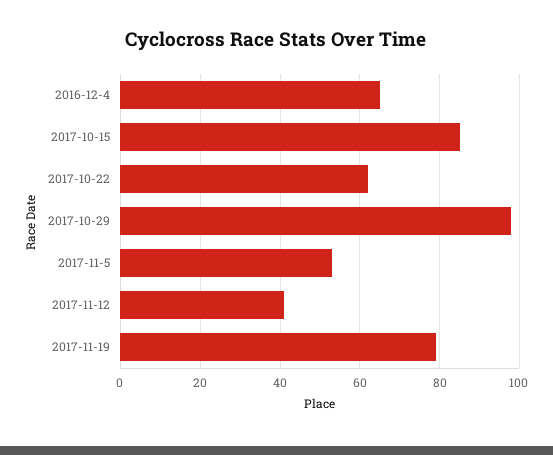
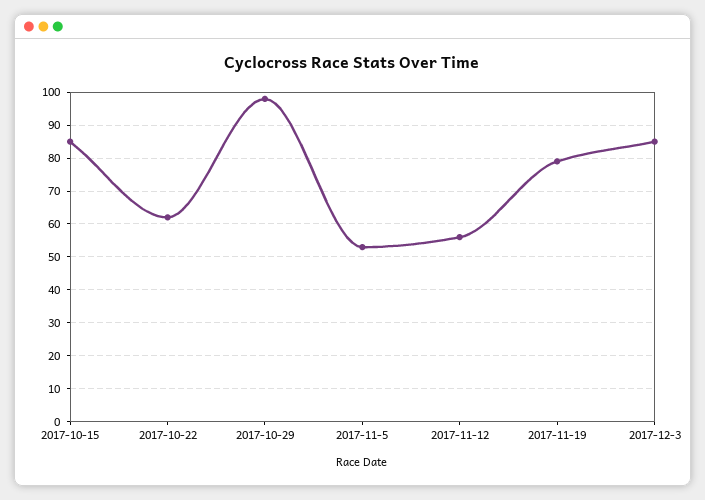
2016-12-4: 65 -> none
2017-11-12: 40 -> 55
2017-12-3: none -> 85

